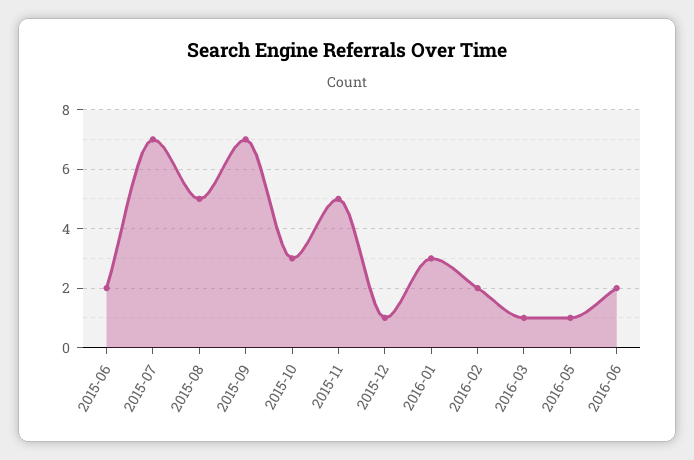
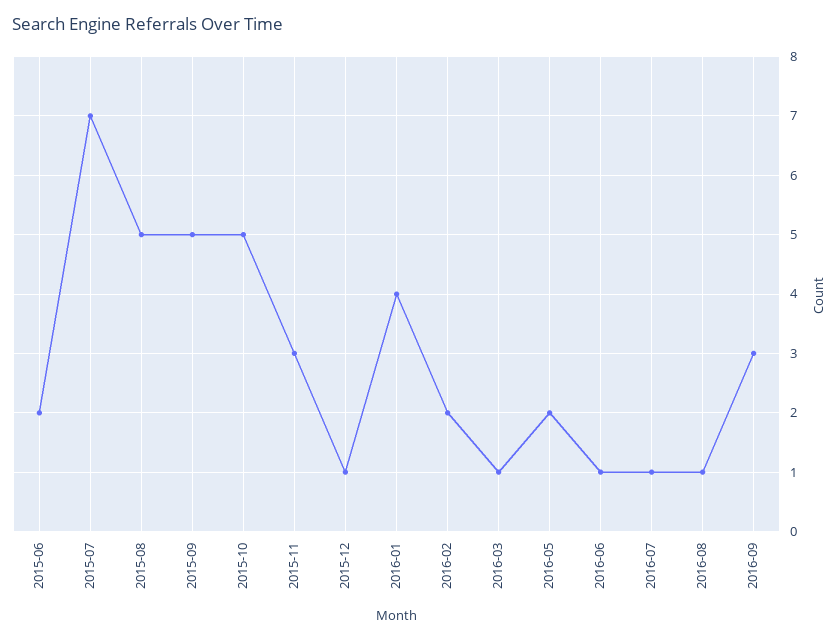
2015-09: 7 -> 5
2015-10: 3 -> 5
2015-11: 5 -> 3
2016-01: 3 -> 4
2016-05: 1 -> 2
2016-06: 2 -> 1
2016-07: none -> 1
2016-08: none -> 1
2016-09: none -> 3

